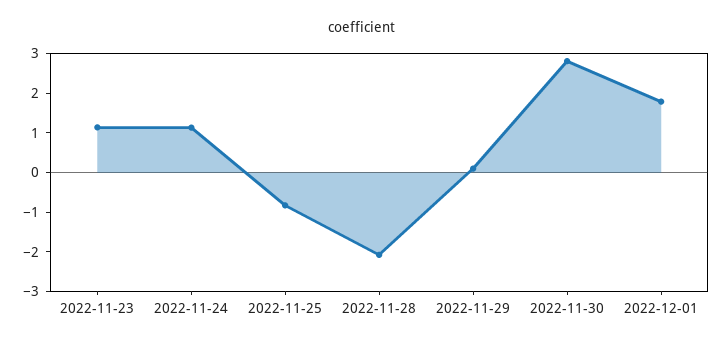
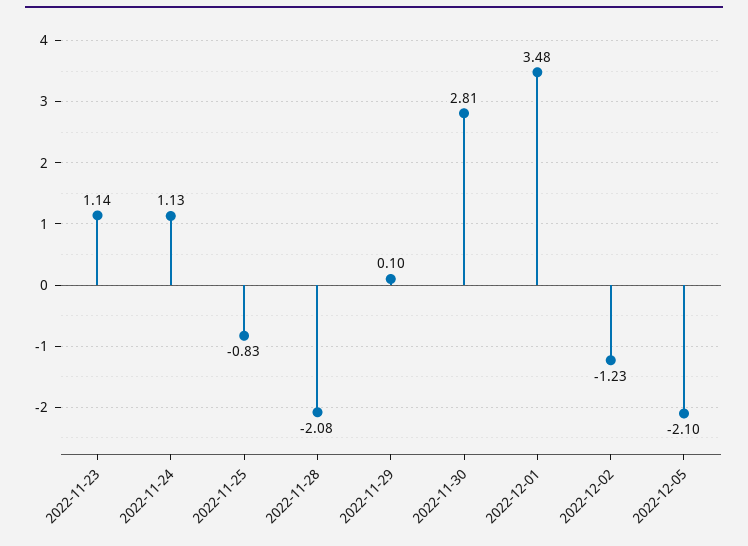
2022-12-01: 1.75 -> 3.48
2022-12-02: none -> -1.23
2022-12-05: none -> -2.1

